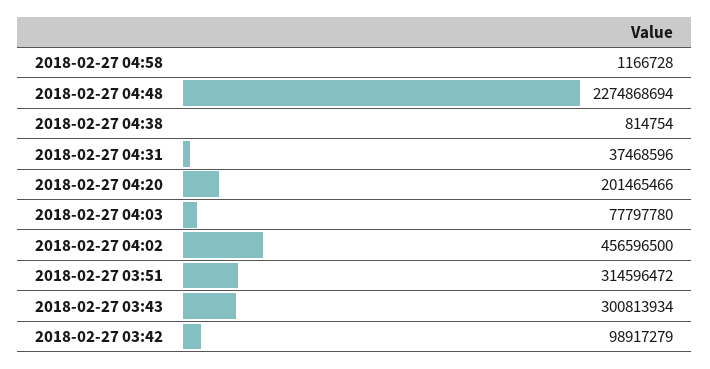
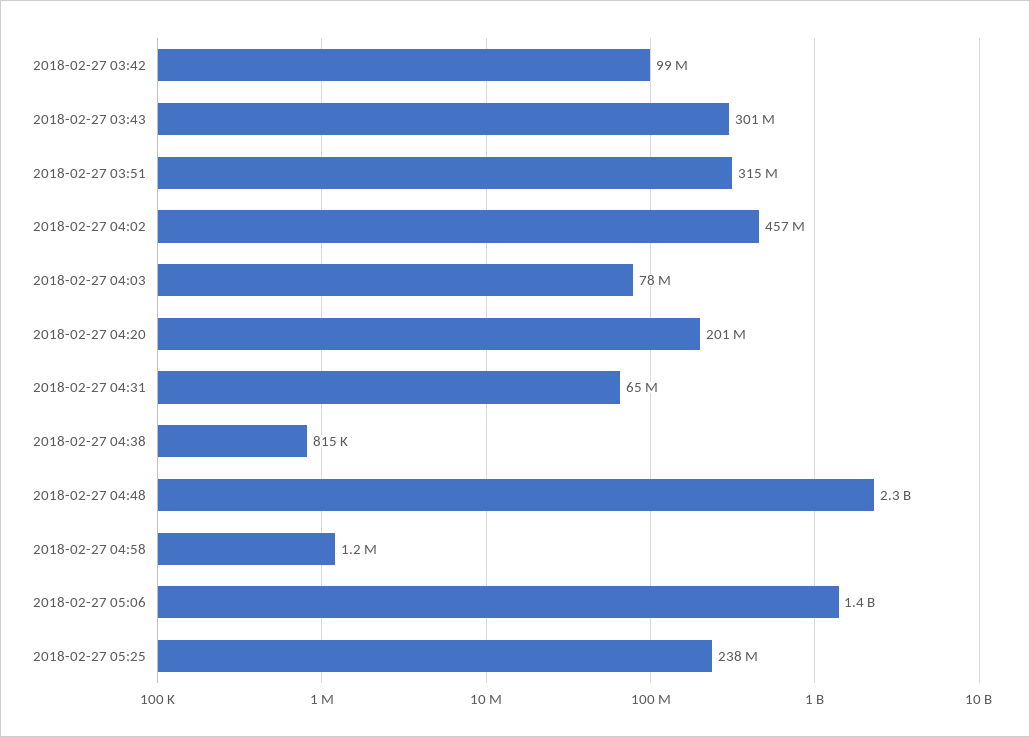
2018-02-27 04:31: 37468596 -> 65000000
2018-02-27 05:06: none -> 1400000000
2018-02-27 05:25: none -> 238000000

